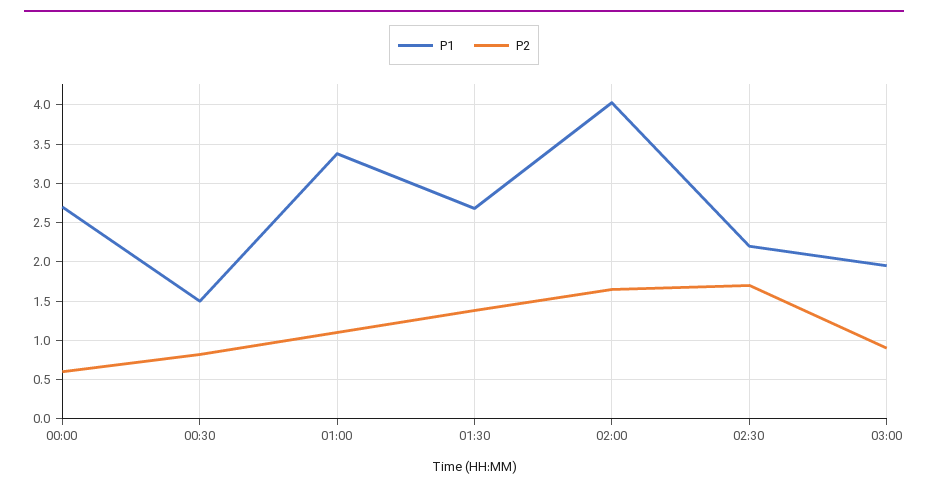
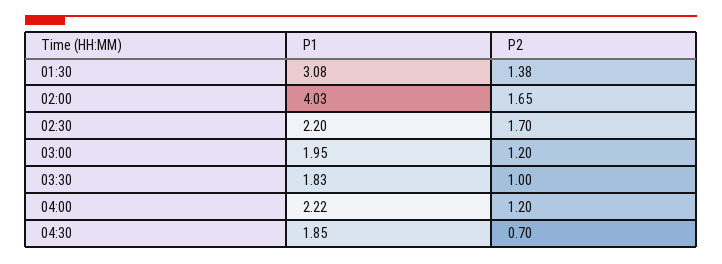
P1, 00:00: 2.7 -> none
P2, 00:00: 0.6 -> none
P1, 00:30: 1.5 -> none
P2, 00:30: 0.8 -> none
P1, 01:00: 3.4 -> none
P2, 01:00: 1.1 -> none
P1, 01:30: 2.7 -> 3.08
P2, 03:00: 0.9 -> 1.2
P1, 03:30: none -> 1.83
P2, 03:30: none -> 1
P1, 04:00: none -> 2.22
P2, 04:00: none -> 1.2
P1, 04:30: none -> 1.85
P2, 04:30: none -> 0.7

